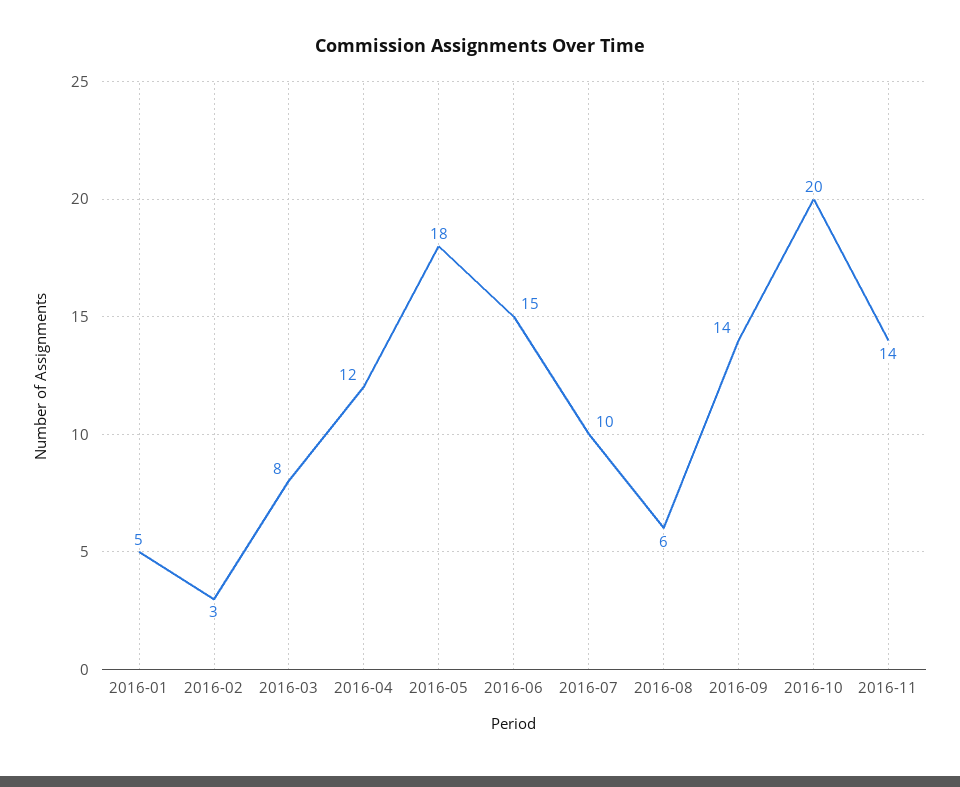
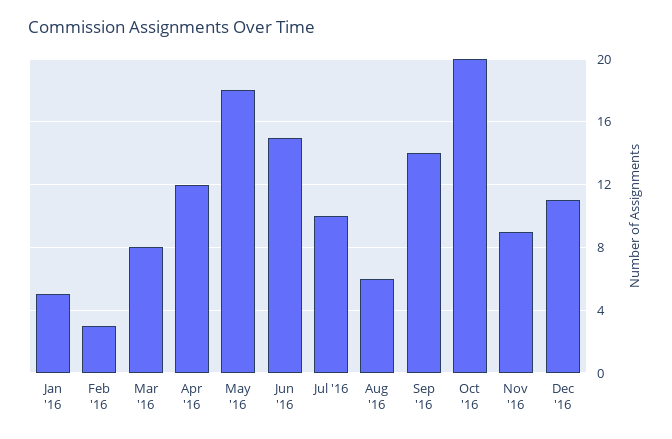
2016-11: 14 -> 9
Dec '16: none -> 11

